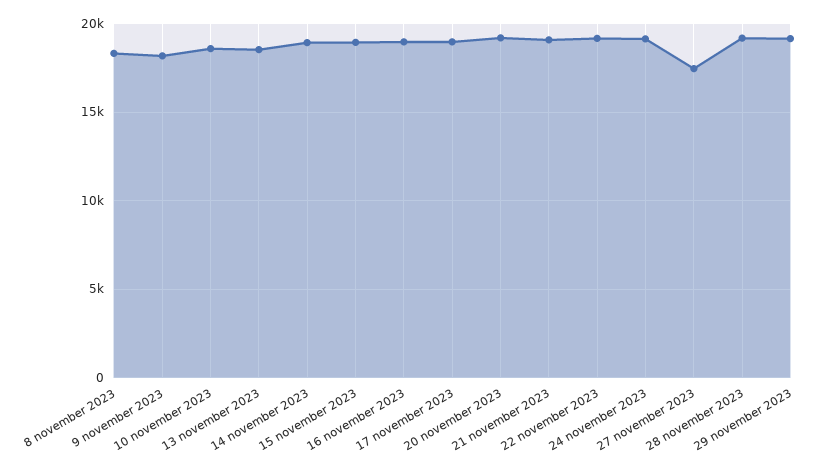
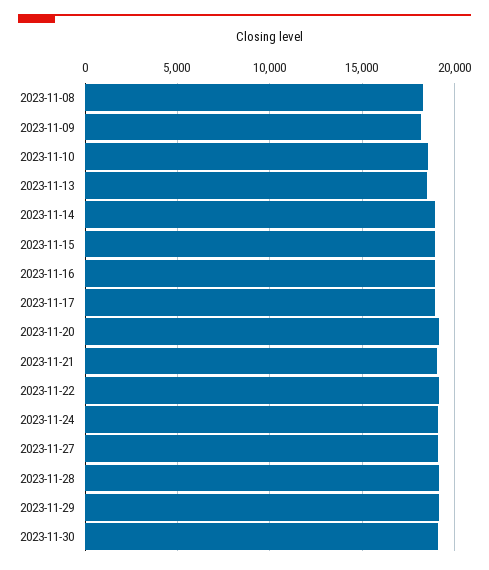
27 november 2023: 17500 -> 19000
2023-11-30: none -> 19000

